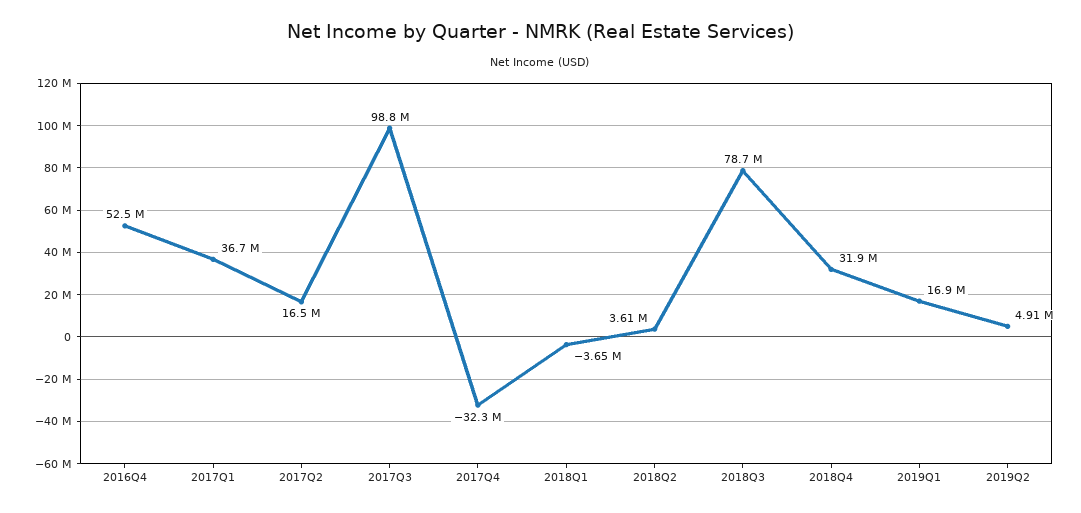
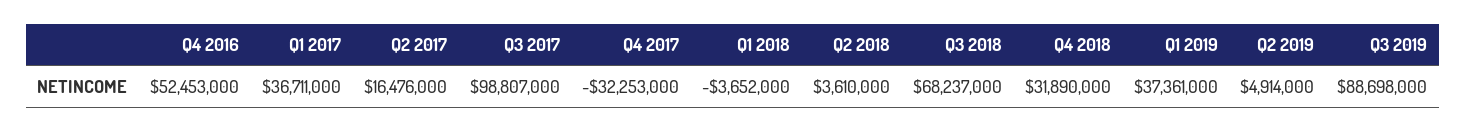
2018Q3: 78700000 -> 68237000
2019Q1: 16900000 -> 37361000
Q3 2019: none -> 88698000

